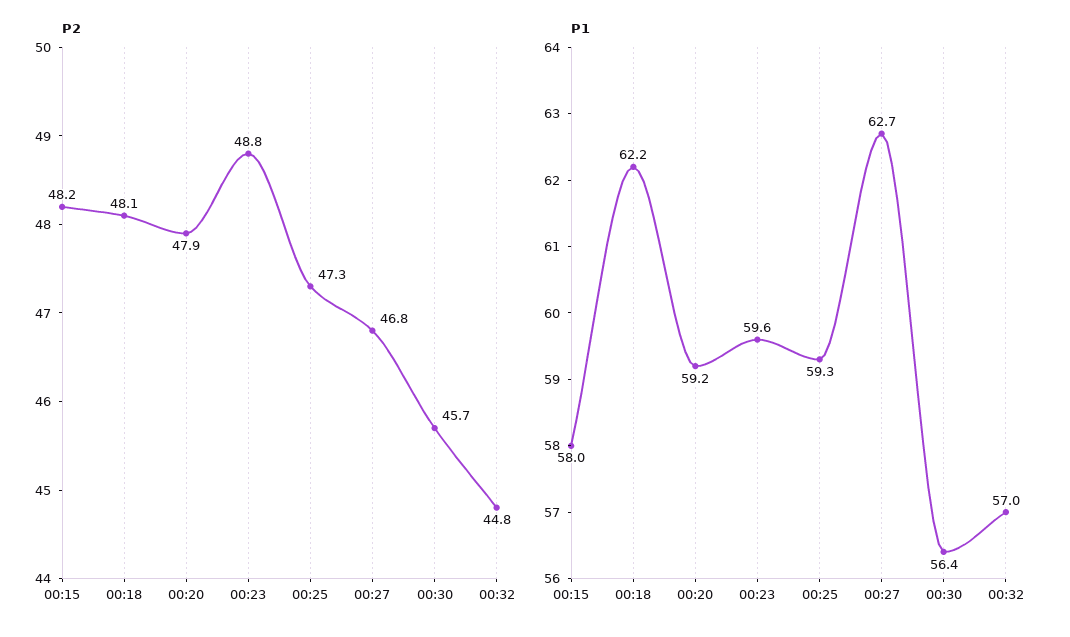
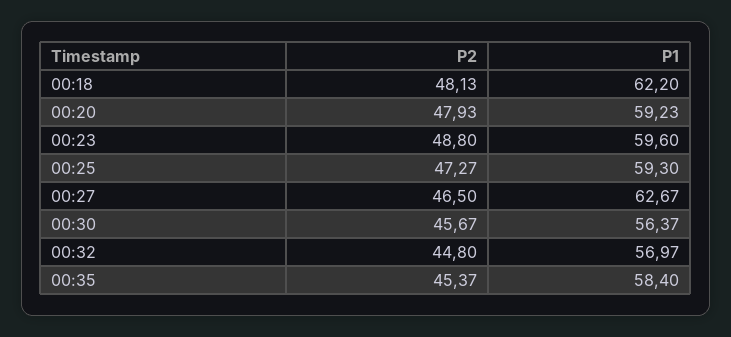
P2, 00:15: 48.2 -> none
P2, 00:27: 46.8 -> 46.5
P1, 00:15: 58 -> none
P2, 00:35: none -> 45.37
P1, 00:35: none -> 58.4

